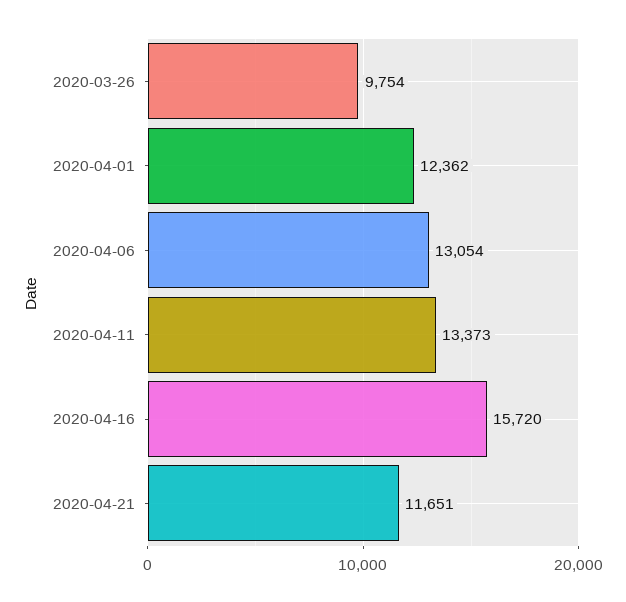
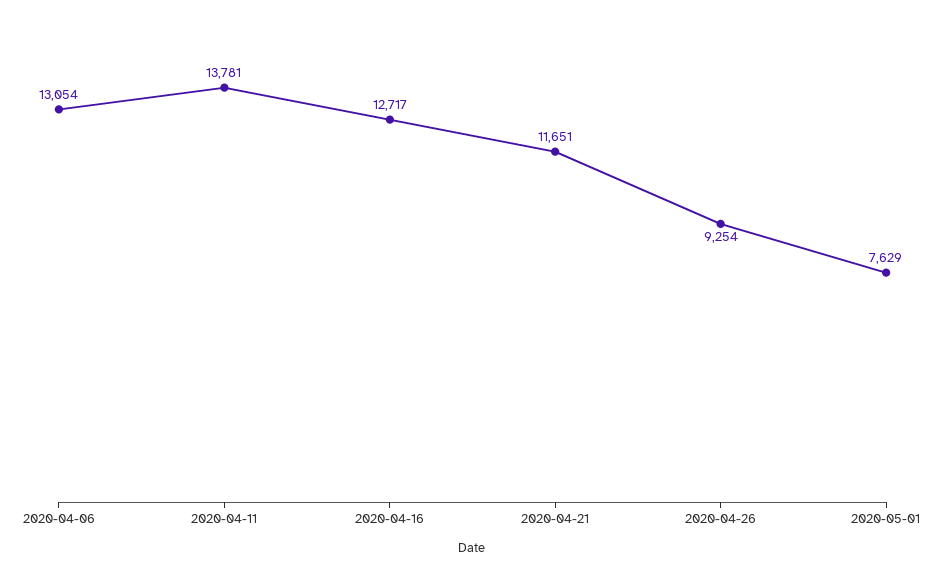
2020-03-26: 9754 -> none
2020-04-01: 12362 -> none
2020-04-11: 13373 -> 13781
2020-04-16: 15720 -> 12717
2020-04-26: none -> 9254
2020-05-01: none -> 7629

